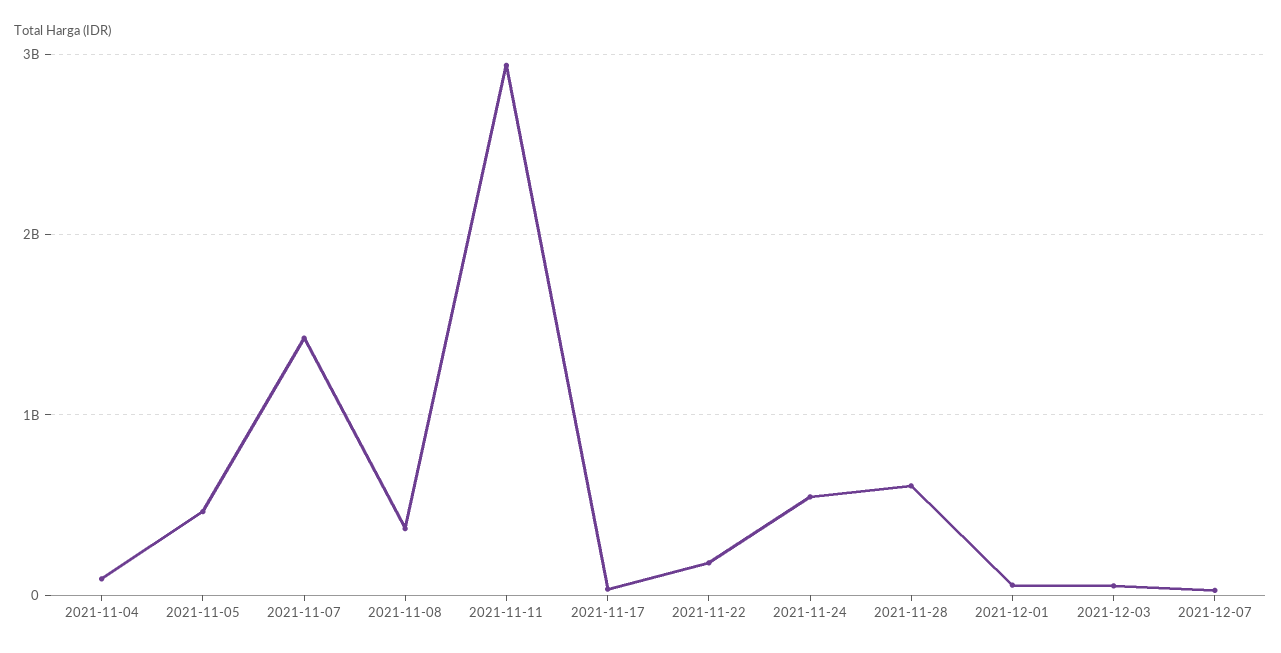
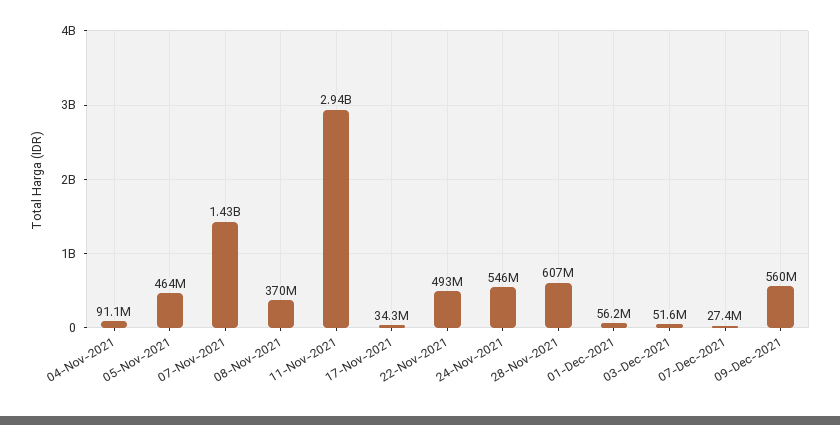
2021-11-22: 200000000 -> 493000000
09-Dec-2021: none -> 560000000

